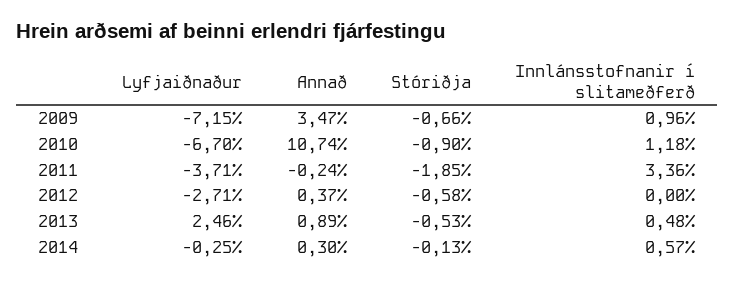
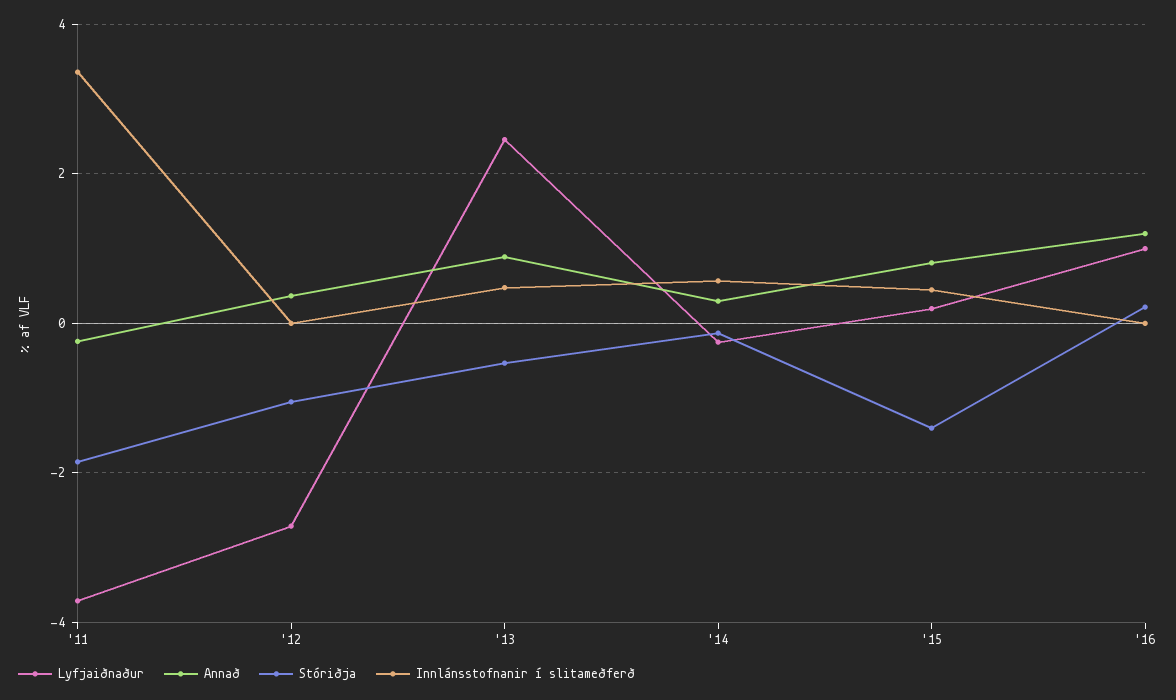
Lyfjaiðnaður, 2009: -7.15 -> none
Annað, 2009: 3.47 -> none
Stóriðja, 2009: -0.66 -> none
Innlánsstofnanir í slitameðferð, 2009: 0.96 -> none
Lyfjaiðnaður, 2010: -6.7 -> none
Annað, 2010: 10.74 -> none
Stóriðja, 2010: -0.9 -> none
Innlánsstofnanir í slitameðferð, 2010: 1.18 -> none
Stóriðja, 2012: -0.58 -> -1
Lyfjaiðnaður, '15: none -> 0.2
Annað, '15: none -> 0.8
Stóriðja, '15: none -> -1.4
Innlánsstofnanir í slitameðferð, '15: none -> 0.4
Lyfjaiðnaður, '16: none -> 1
Annað, '16: none -> 1.2
Stóriðja, '16: none -> 0.2
Innlánsstofnanir í slitameðferð, '16: none -> 0

